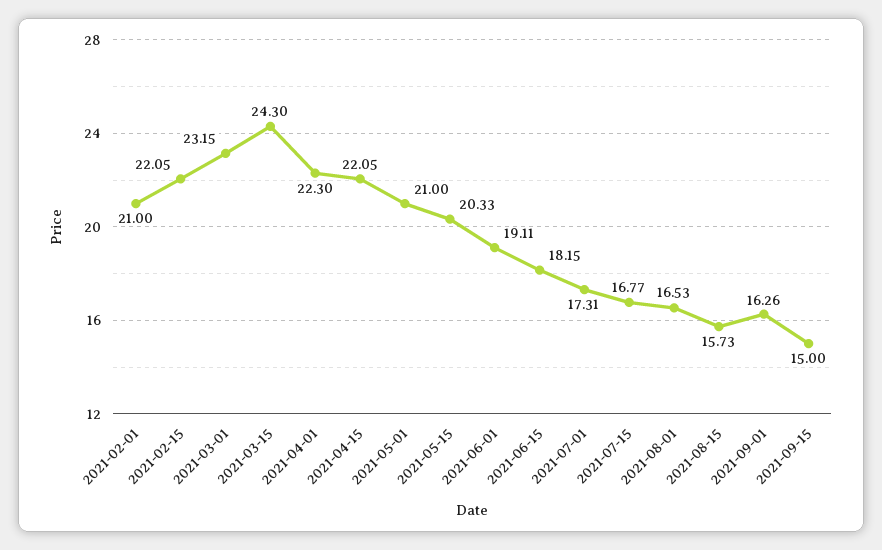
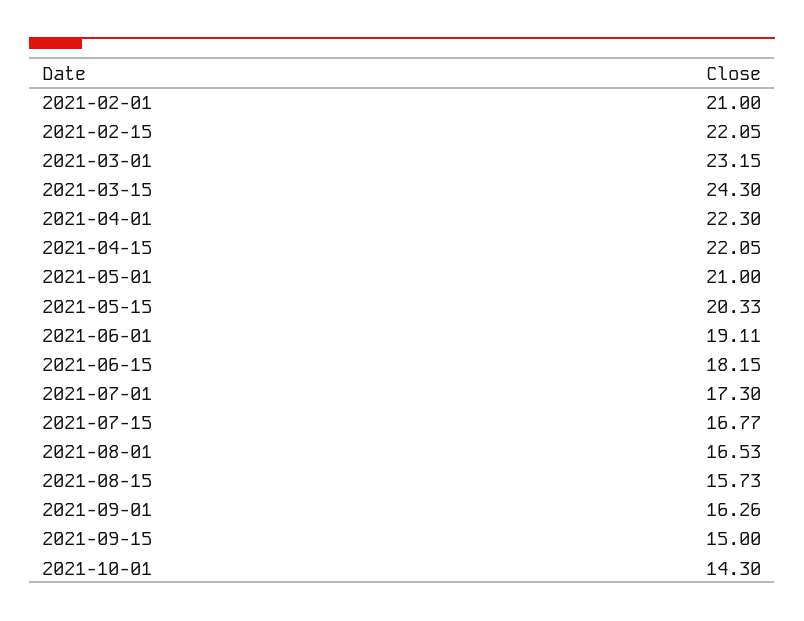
2021-07-01: 17.31 -> 17.3
2021-10-01: none -> 14.3

